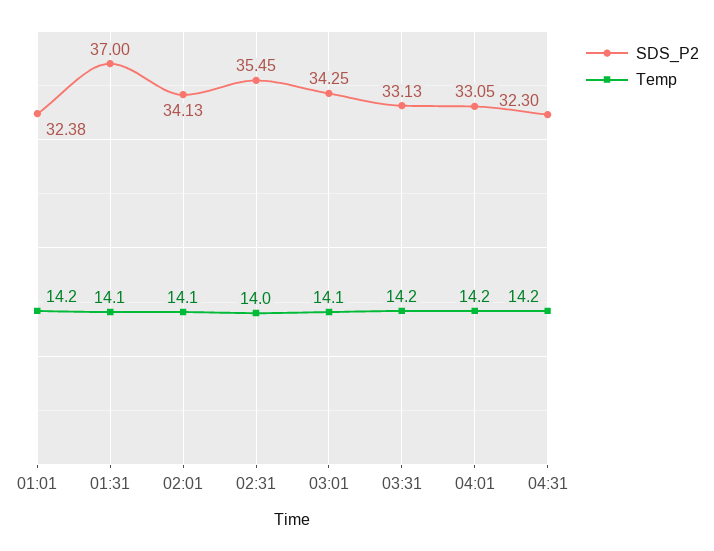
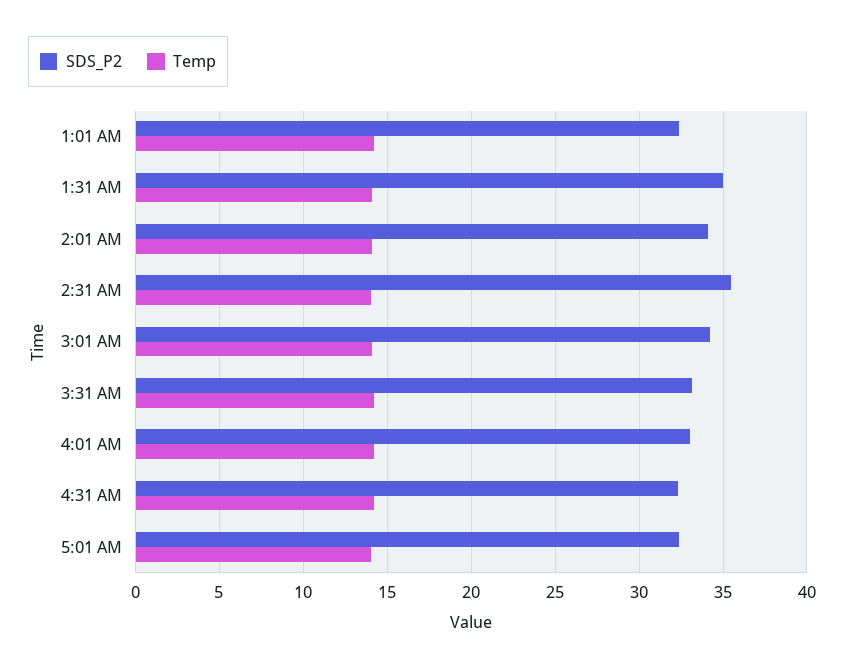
SDS_P2, 01:31: 37 -> 35
SDS_P2, 5:01 AM: none -> 32.5
Temp, 5:01 AM: none -> 14

